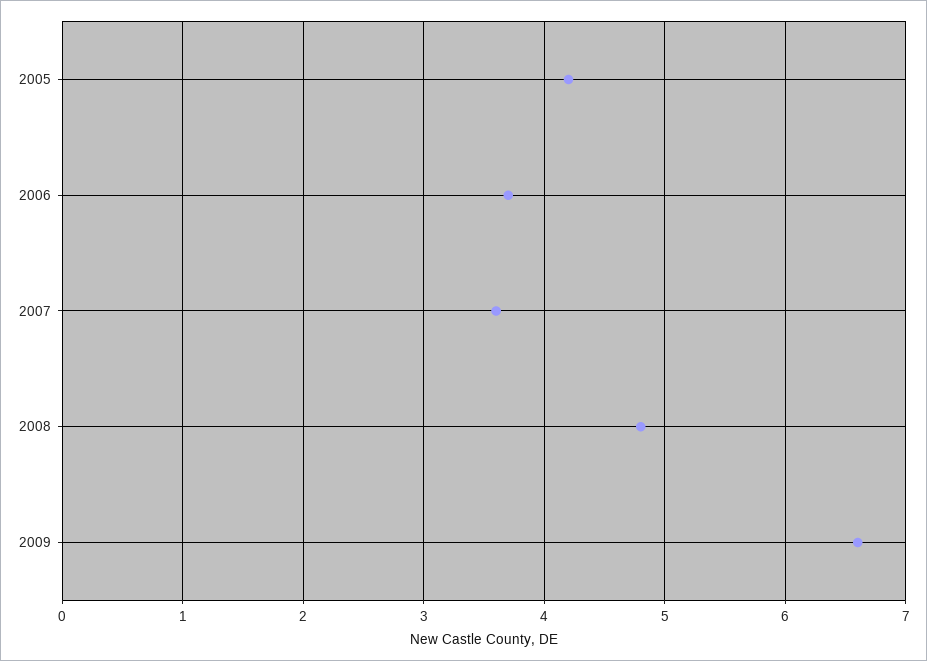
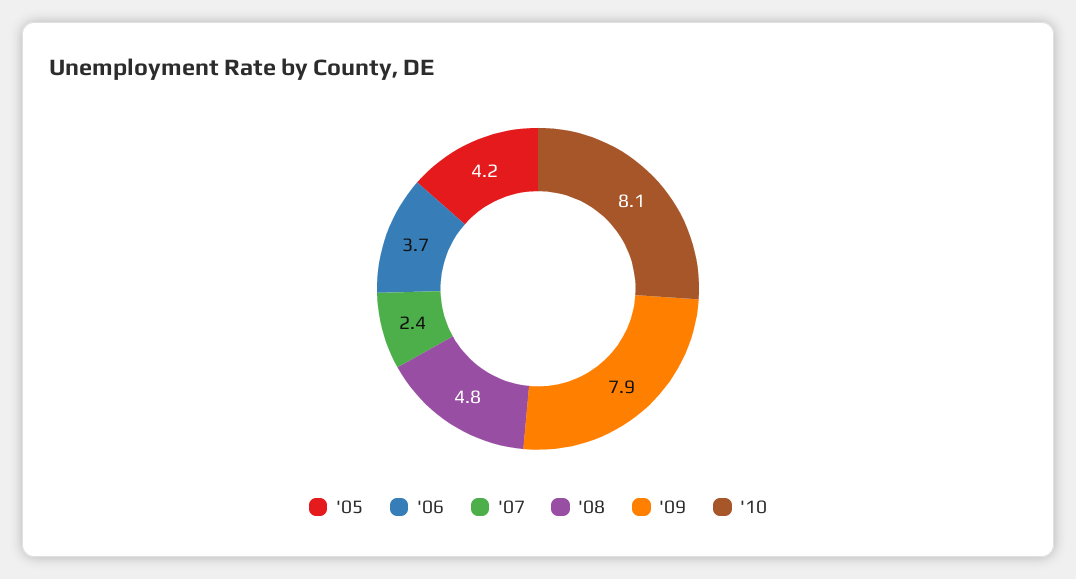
2007: 3.6 -> 2.4
2009: 6.6 -> 7.9
'10: none -> 8.1

